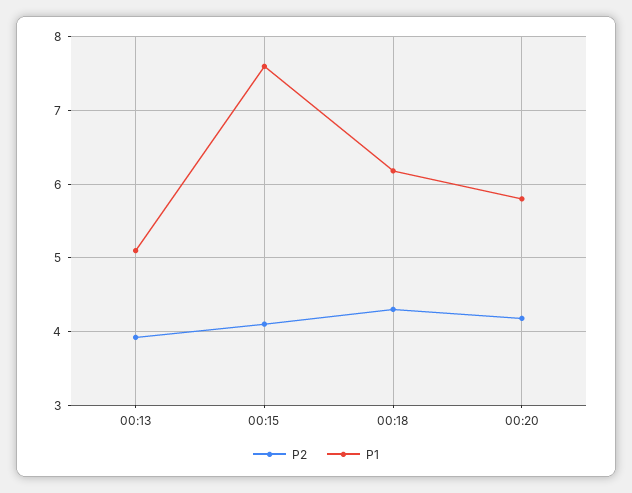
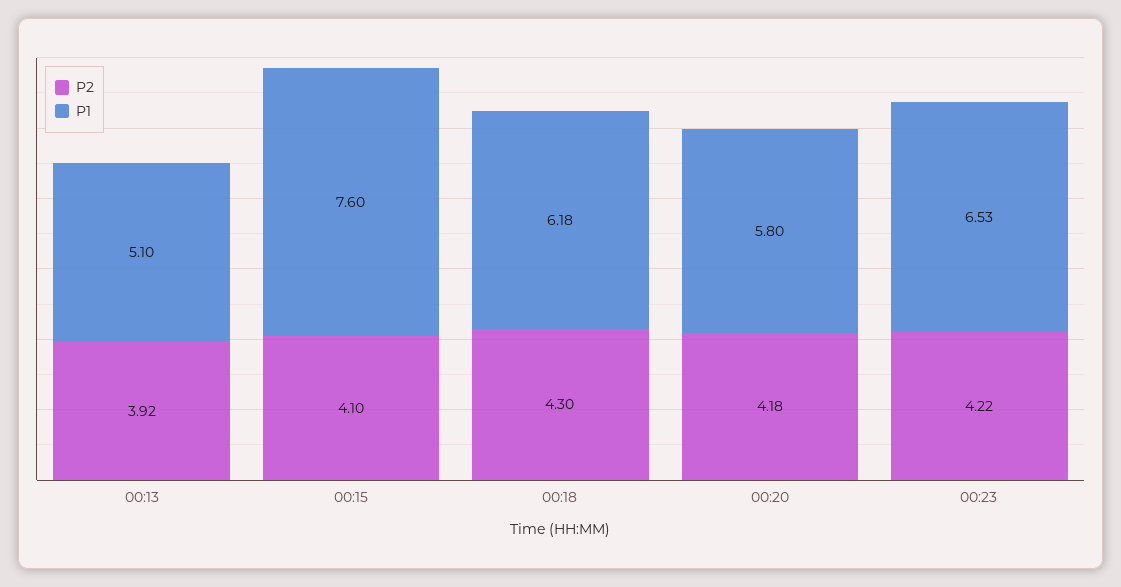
P2, 00:23: none -> 4.22
P1, 00:23: none -> 6.53

